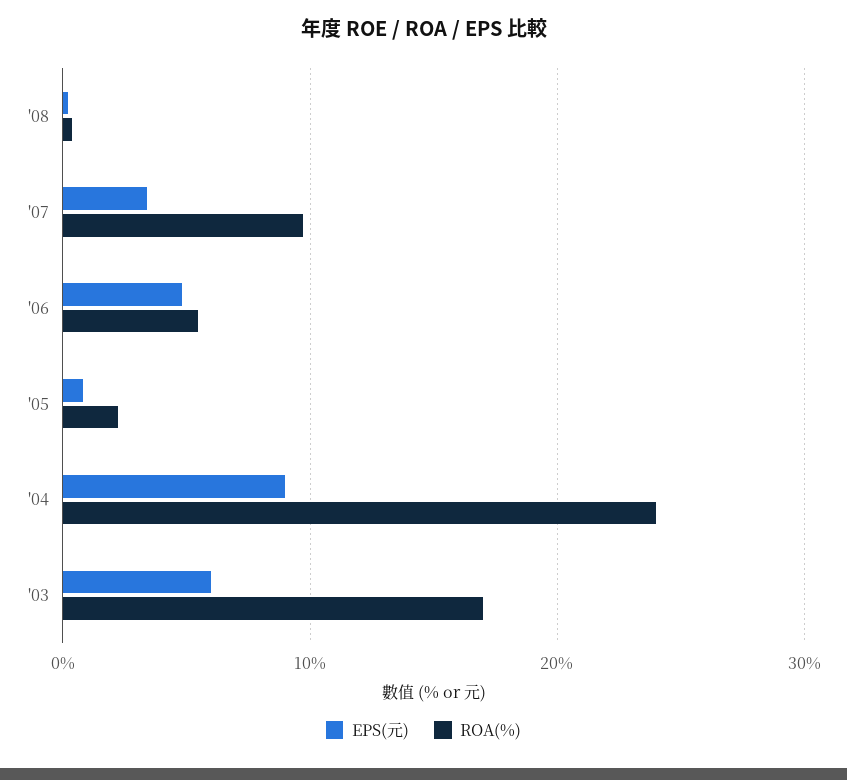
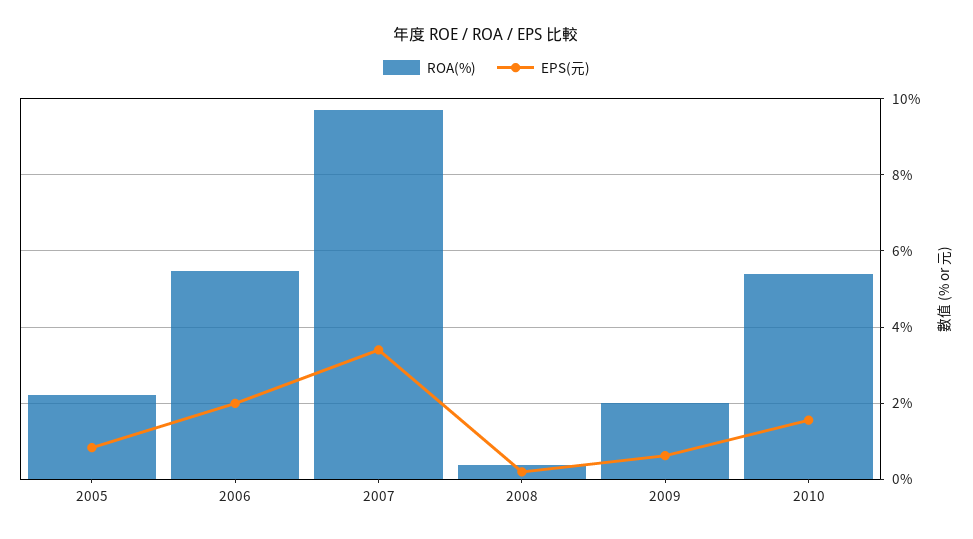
EPS(元), '06: 5 -> 2
EPS(元), '04: 9 -> none
ROA(%), '04: 24 -> none
EPS(元), '03: 6 -> none
ROA(%), '03: 17 -> none
ROA(%), 2009: none -> 2
EPS(元), 2009: none -> 0.6
ROA(%), 2010: none -> 5.4
EPS(元), 2010: none -> 1.6

